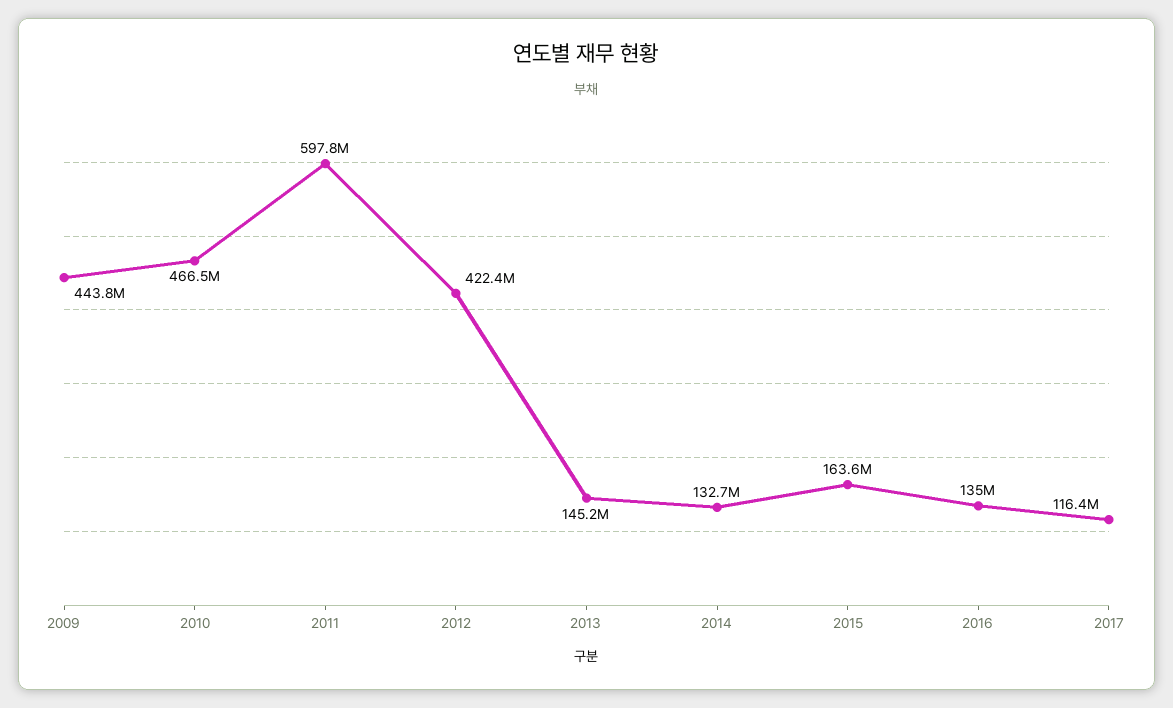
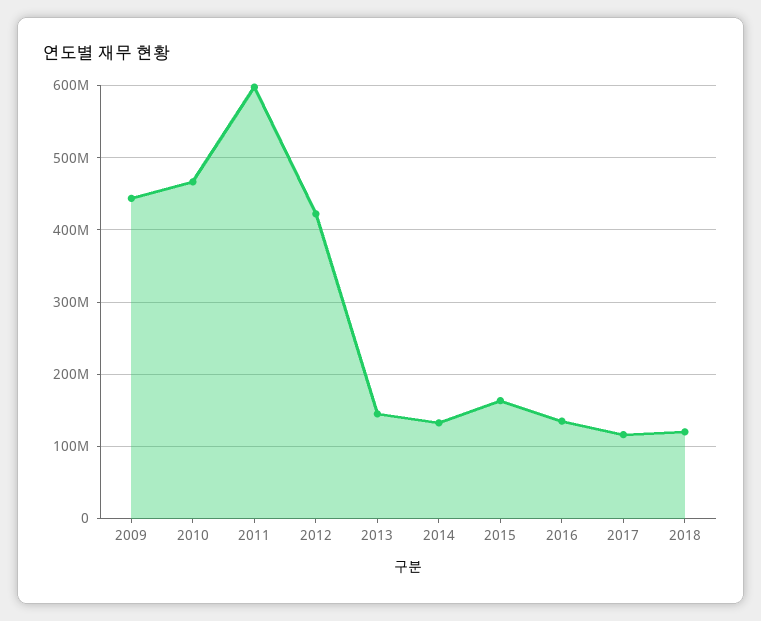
2018: none -> 120000000

